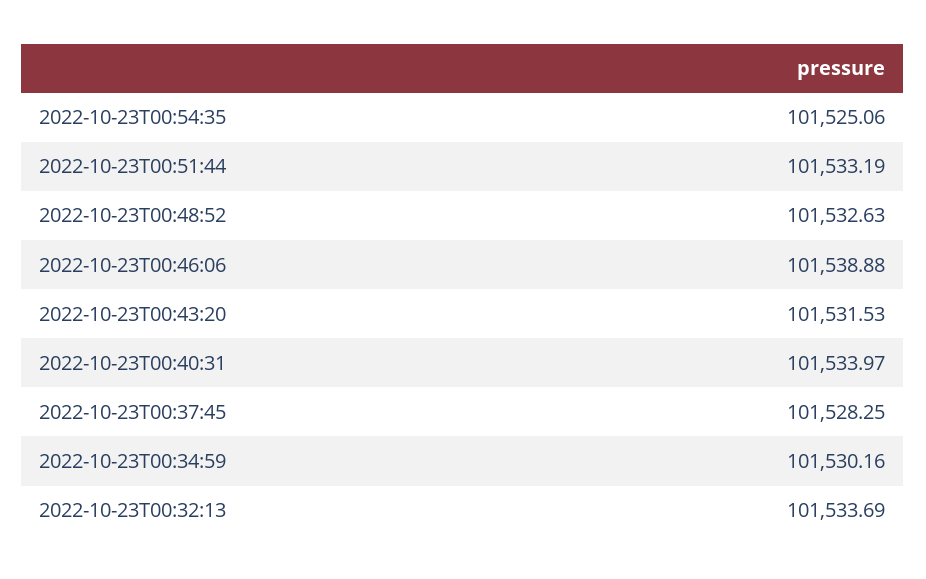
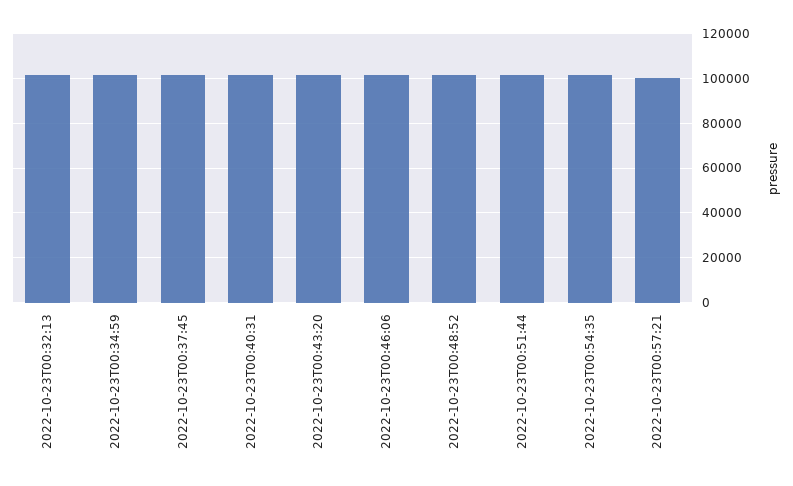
2022-10-23T00:57:21: none -> 100000

